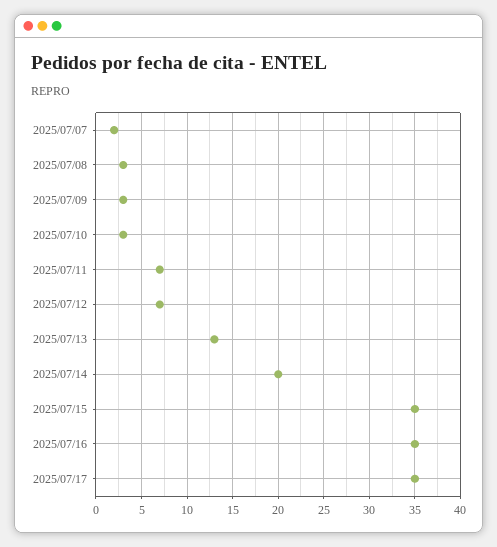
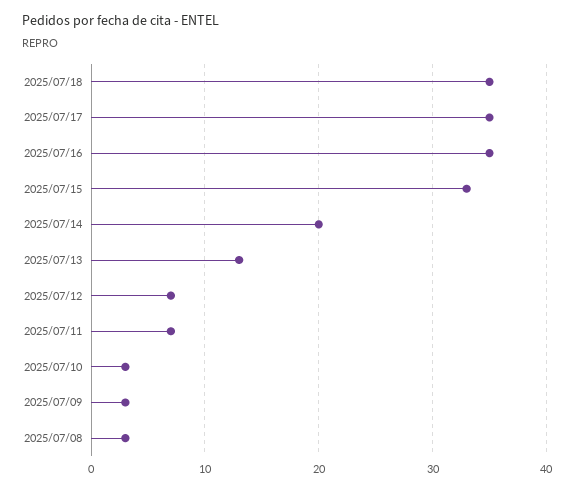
2025/07/07: 2 -> none
2025/07/15: 35 -> 33
2025/07/18: none -> 35

